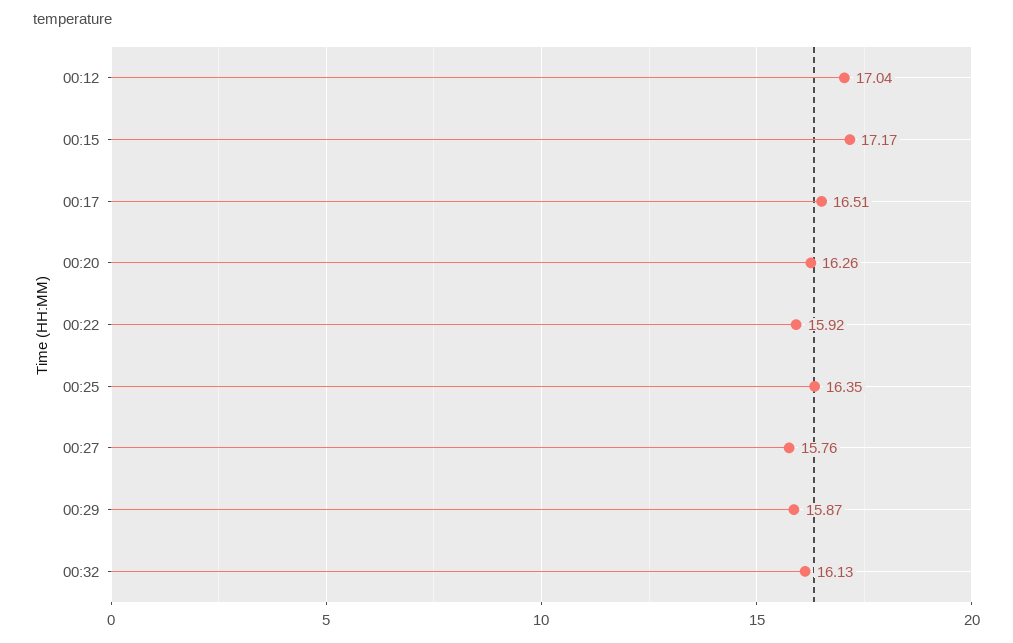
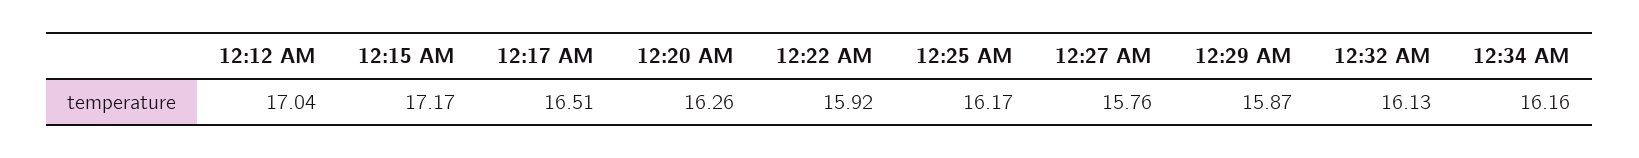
00:25: 16.35 -> 16.17
12:34 AM: none -> 16.16

